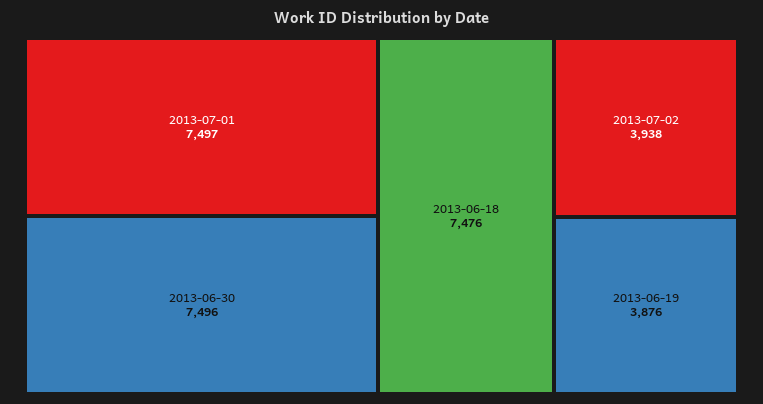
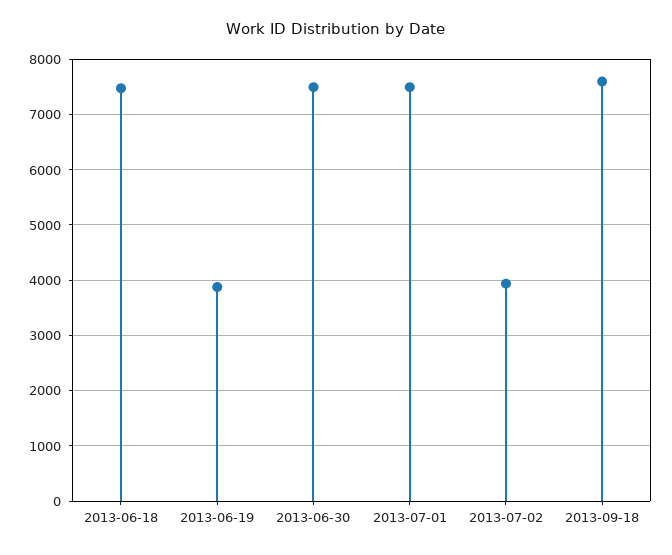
2013-09-18: none -> 7600

